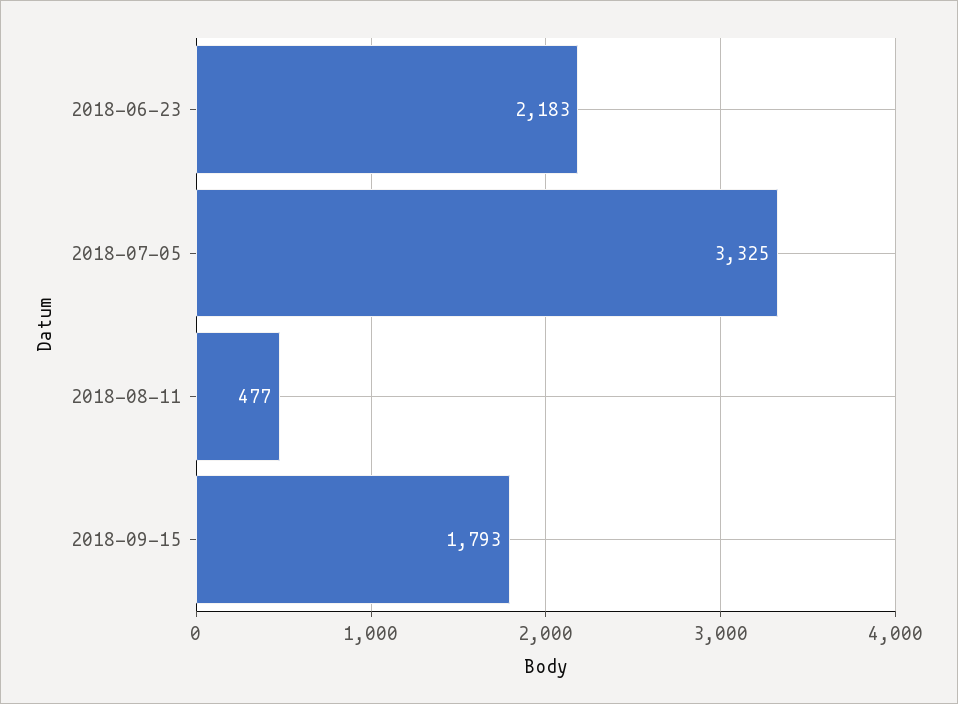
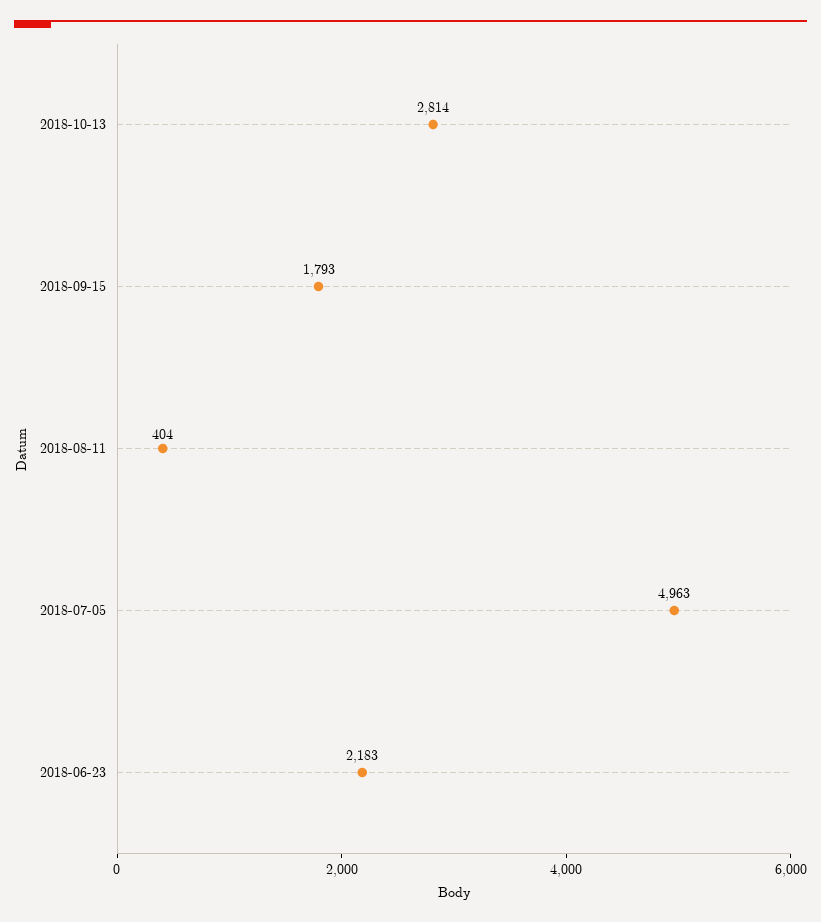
2018-07-05: 3325 -> 4963
2018-08-11: 477 -> 404
2018-10-13: none -> 2814

